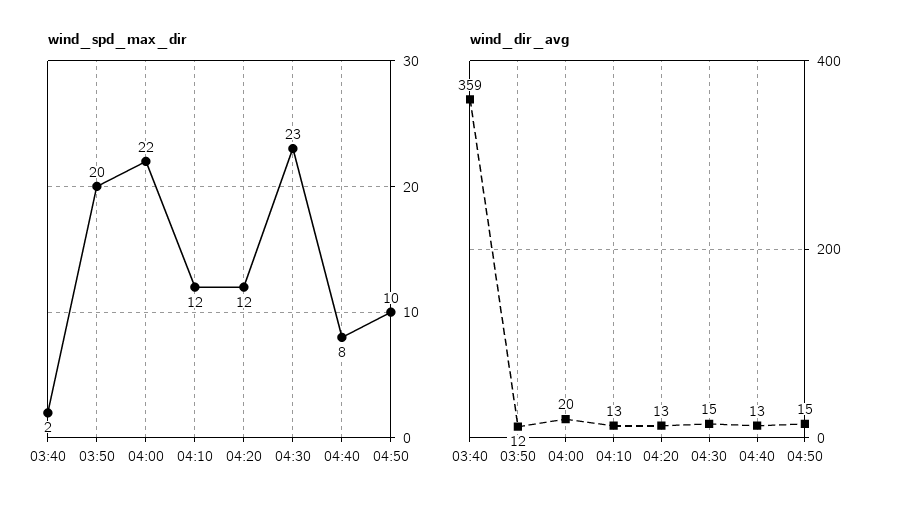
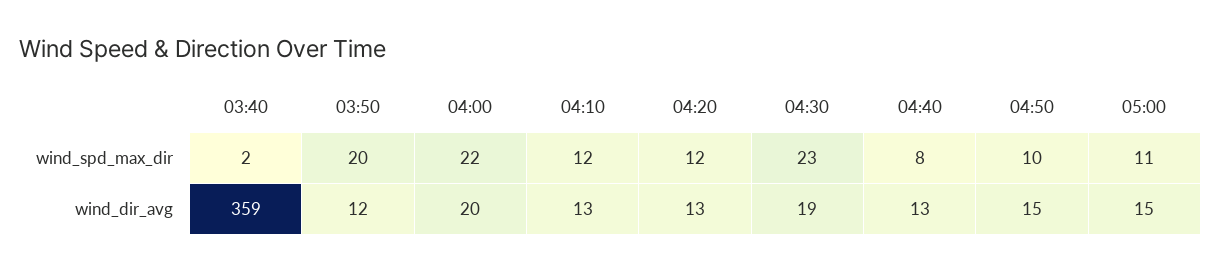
wind_dir_avg, 04:30: 15 -> 19
wind_spd_max_dir, 05:00: none -> 11
wind_dir_avg, 05:00: none -> 15

